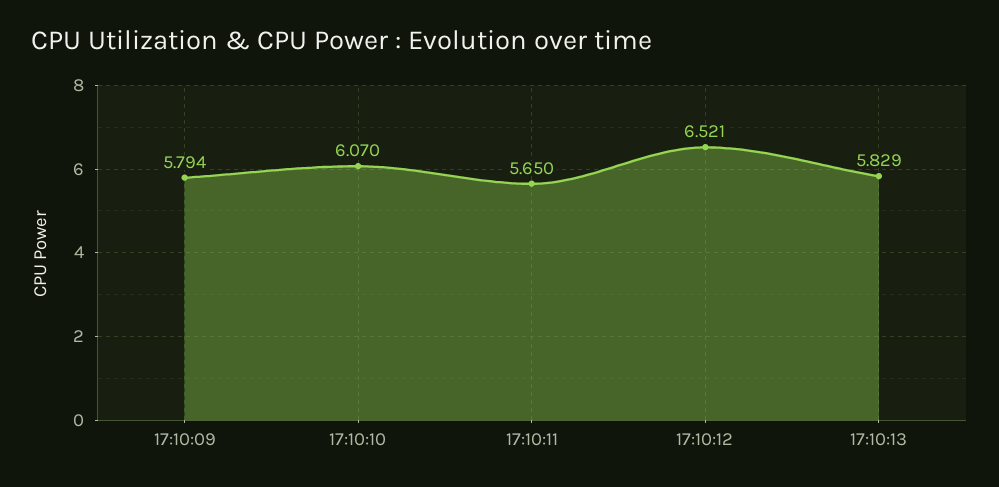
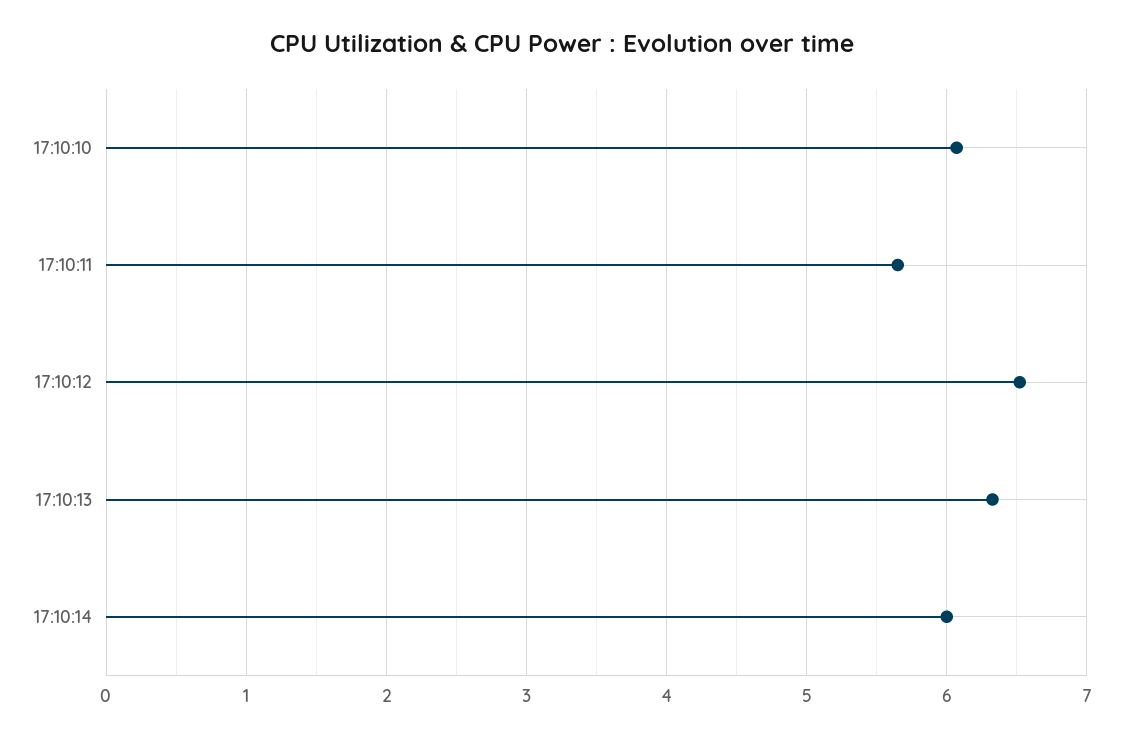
17:10:09: 5.794 -> none
17:10:13: 5.829 -> 6.3
17:10:14: none -> 6

